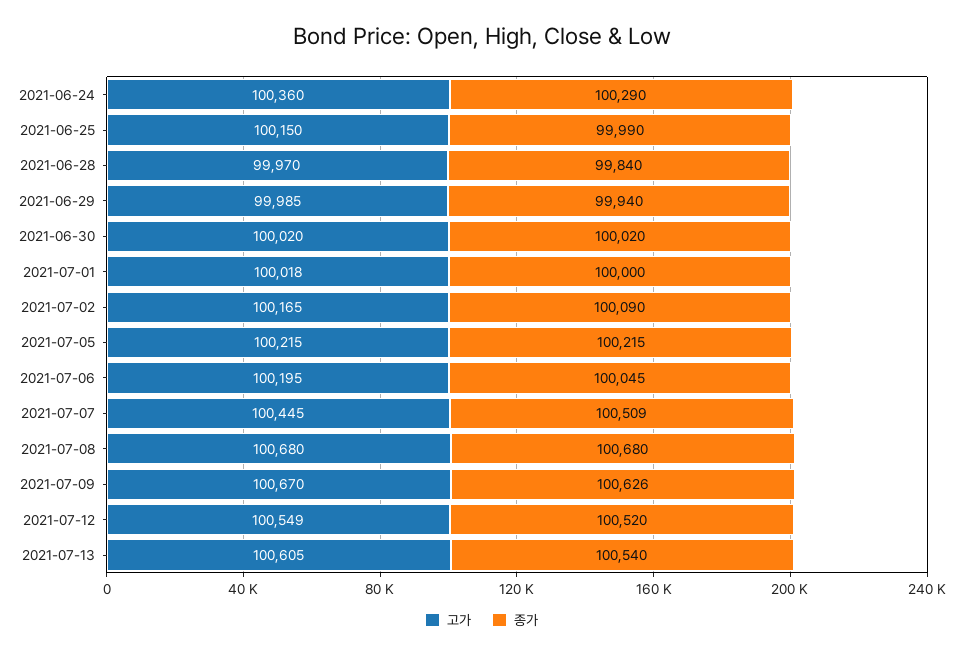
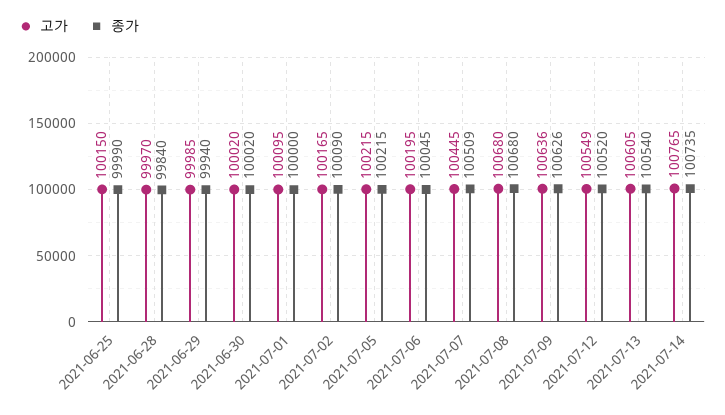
고가, 2021-06-24: 100360 -> none
종가, 2021-06-24: 100290 -> none
고가, 2021-07-01: 100018 -> 100095
고가, 2021-07-09: 100670 -> 100636
고가, 2021-07-14: none -> 100765
종가, 2021-07-14: none -> 100735

